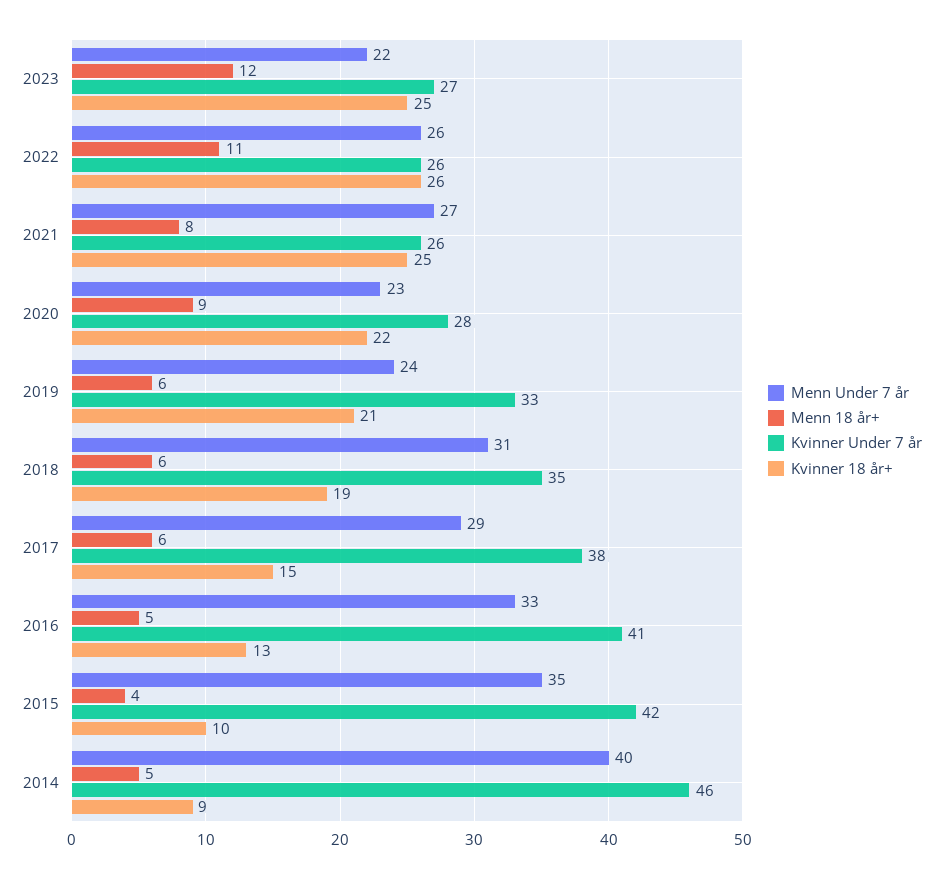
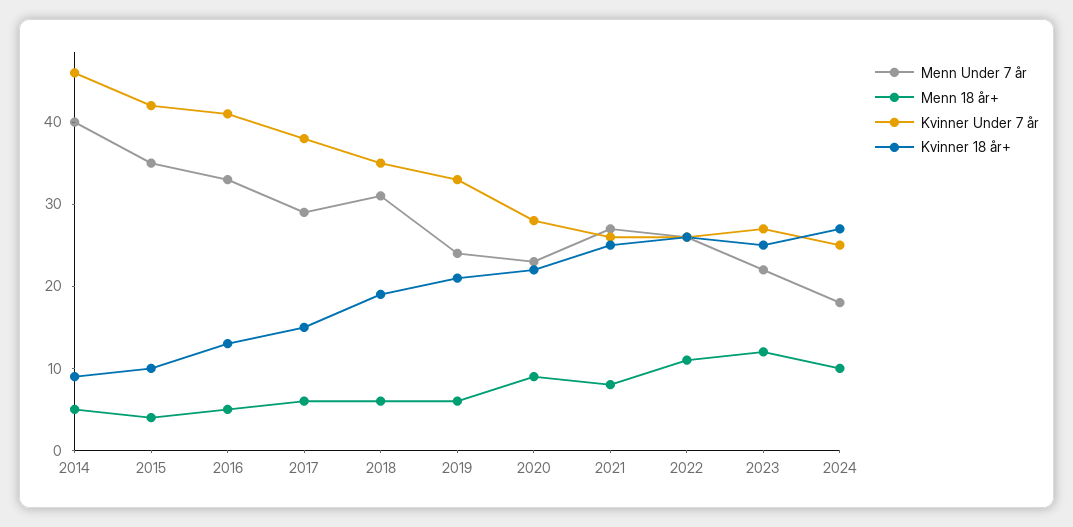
Menn Under 7 år, 2024: none -> 18
Menn 18 år+, 2024: none -> 10
Kvinner Under 7 år, 2024: none -> 25
Kvinner 18 år+, 2024: none -> 27

